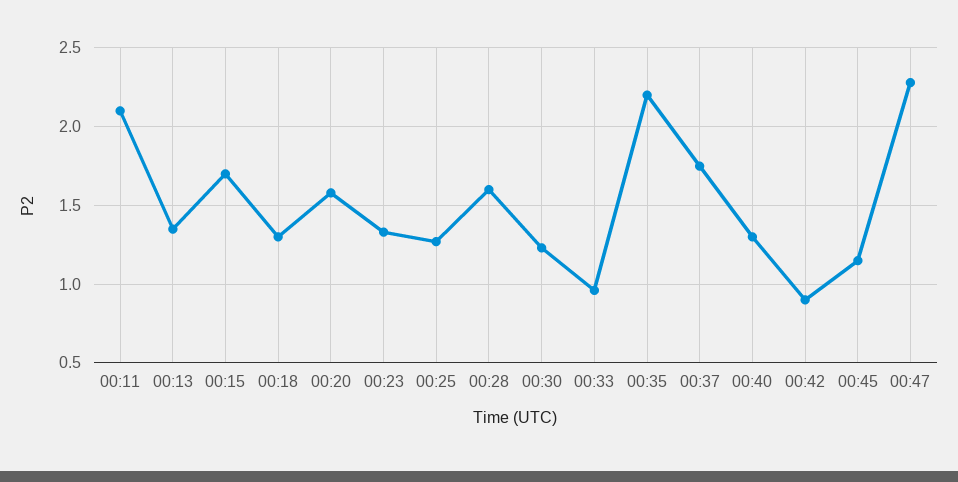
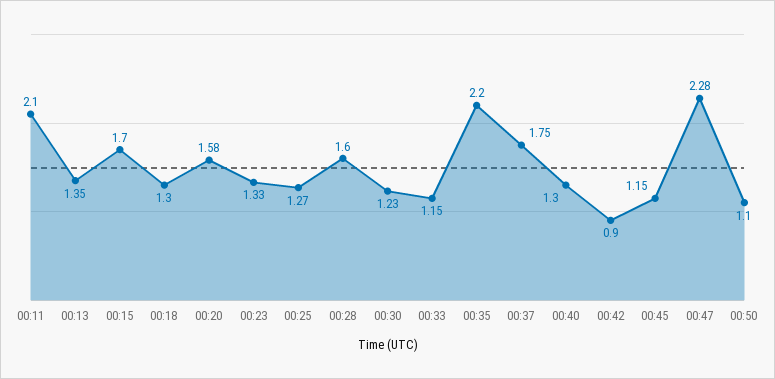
00:33: 0.95 -> 1.15
00:50: none -> 1.1

